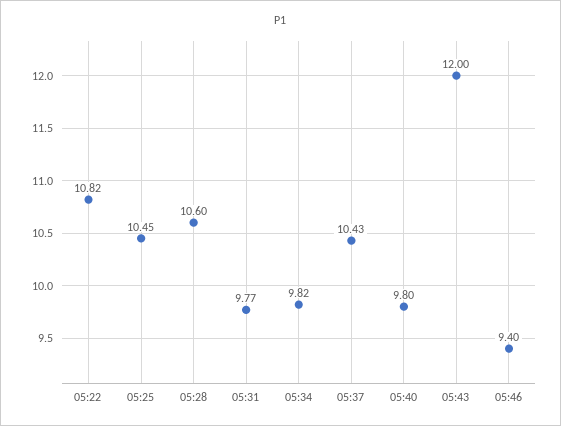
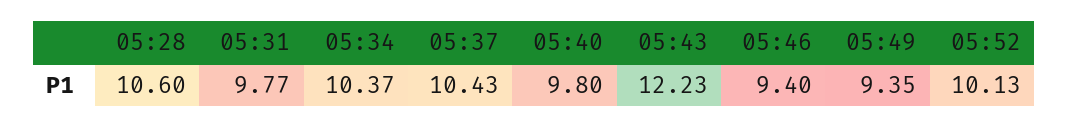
05:22: 10.82 -> none
05:25: 10.45 -> none
05:34: 9.82 -> 10.37
05:43: 12 -> 12.23
05:49: none -> 9.35
05:52: none -> 10.13

